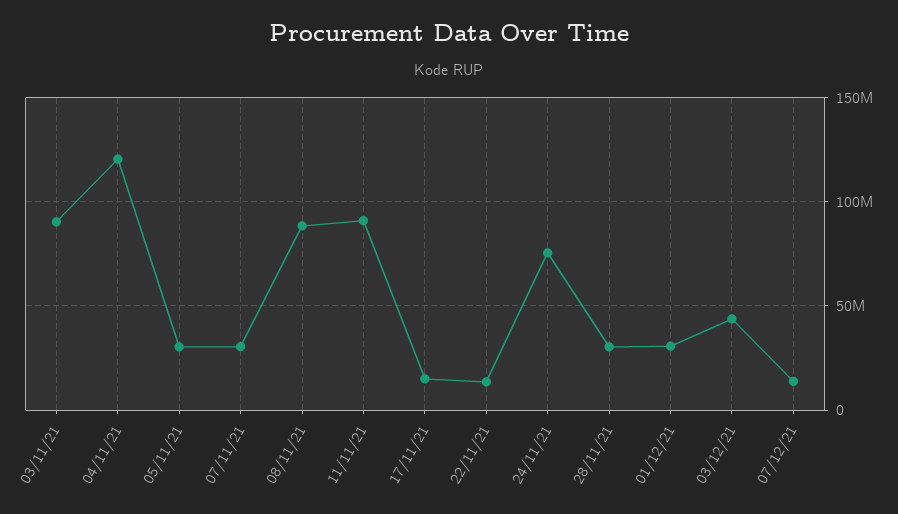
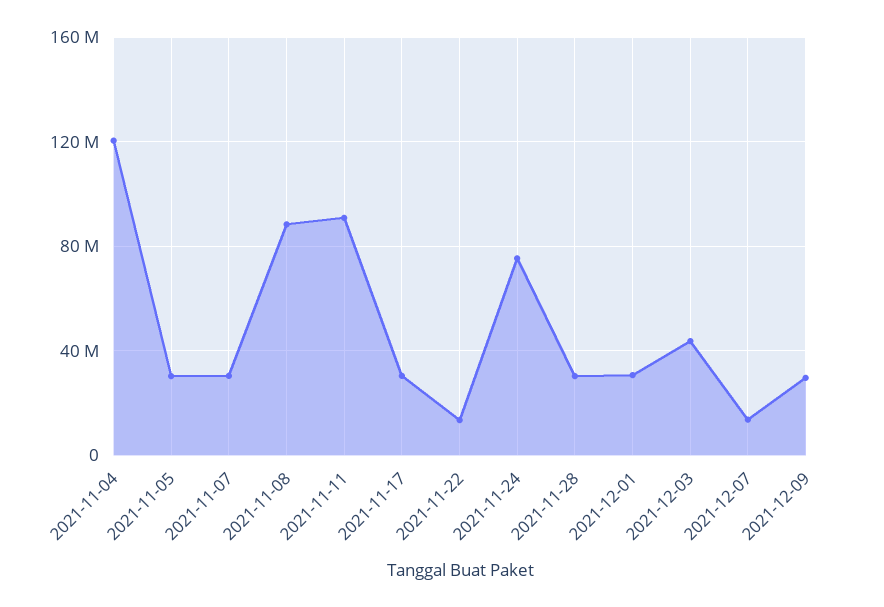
03/11/21: 90000000 -> none
17/11/21: 15000000 -> 30000000
2021-12-09: none -> 30000000

